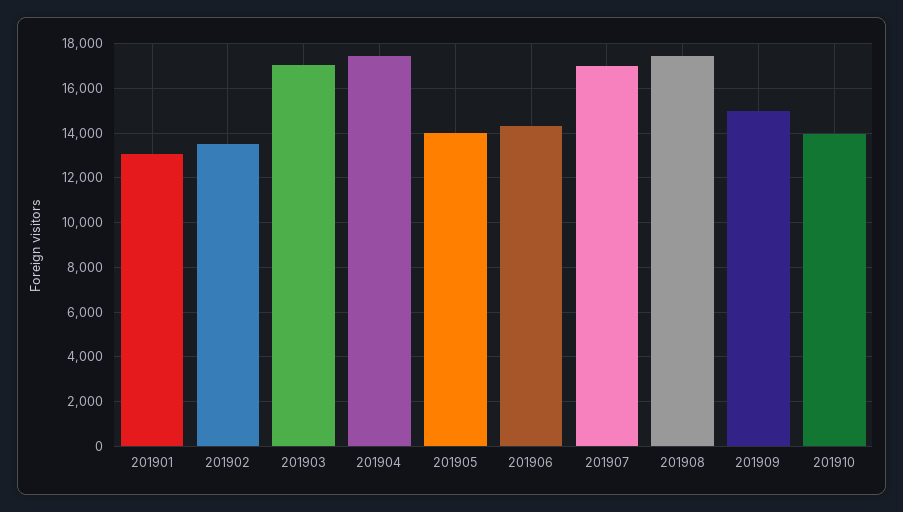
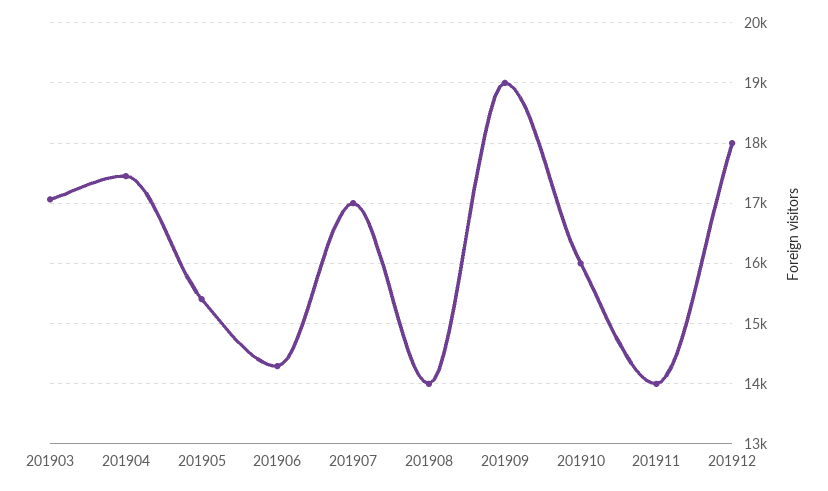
201901: 13000 -> none
201902: 13500 -> none
201905: 14000 -> 15400
201908: 17500 -> 14000
201909: 15000 -> 19000
201910: 14000 -> 16000
201911: none -> 14000
201912: none -> 18000

